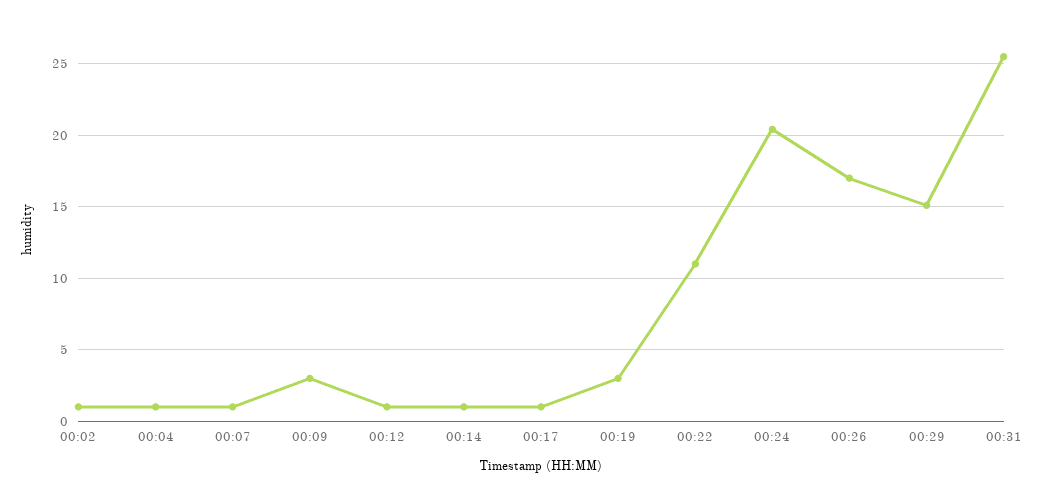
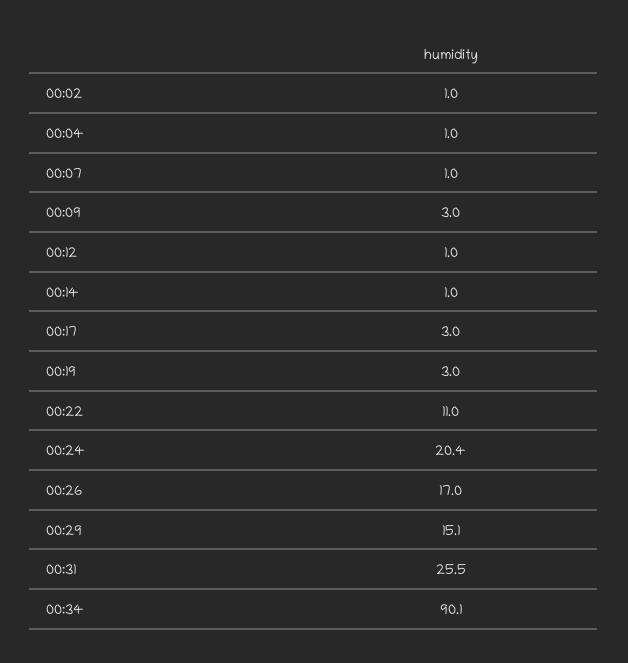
00:17: 1 -> 3
00:34: none -> 90.1

